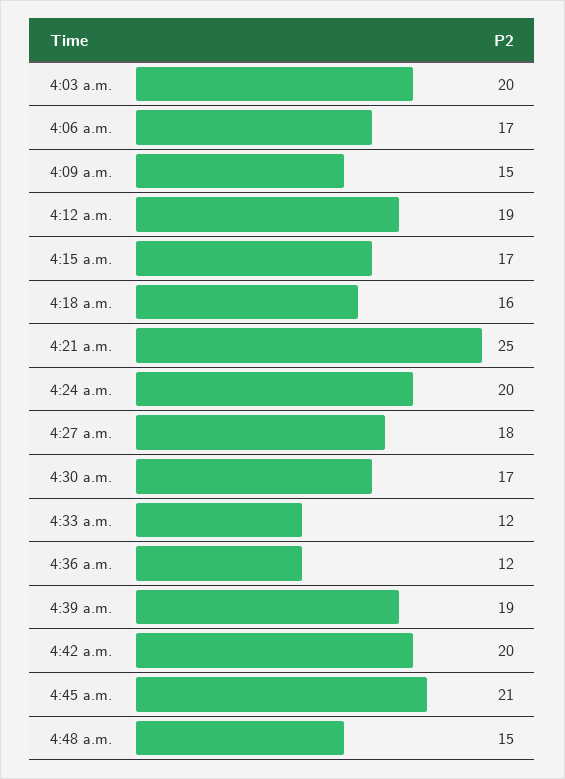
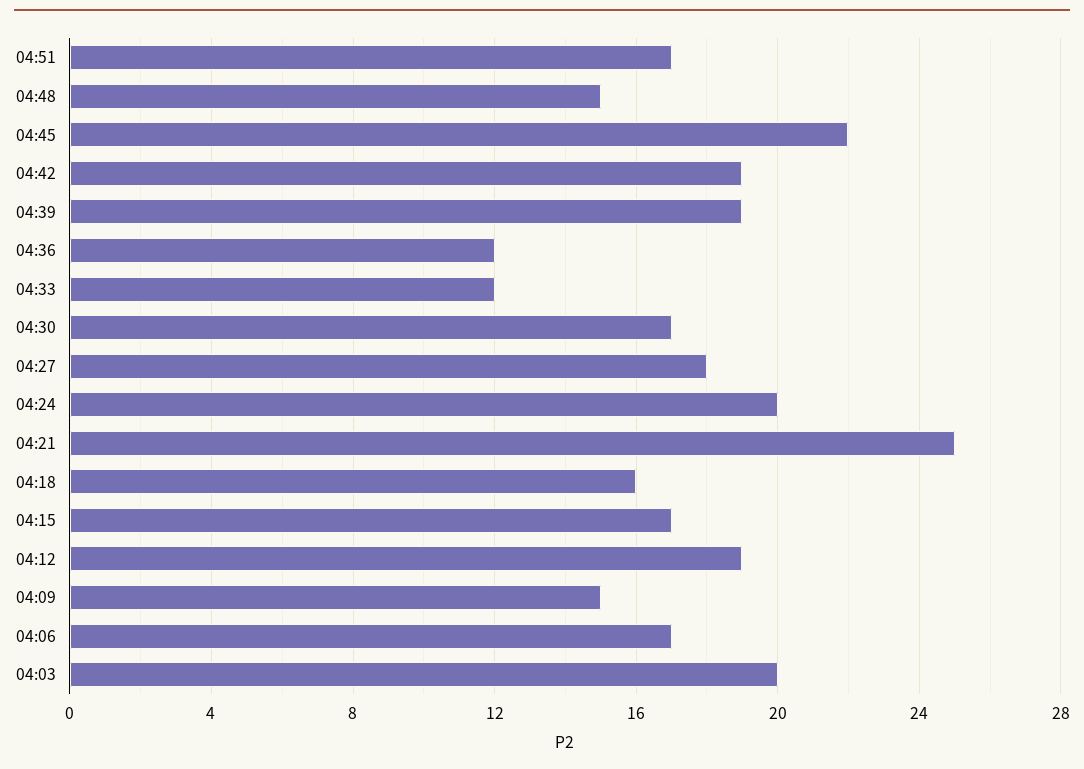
4:42 a.m.: 20 -> 19
4:45 a.m.: 21 -> 22
04:51: none -> 17

